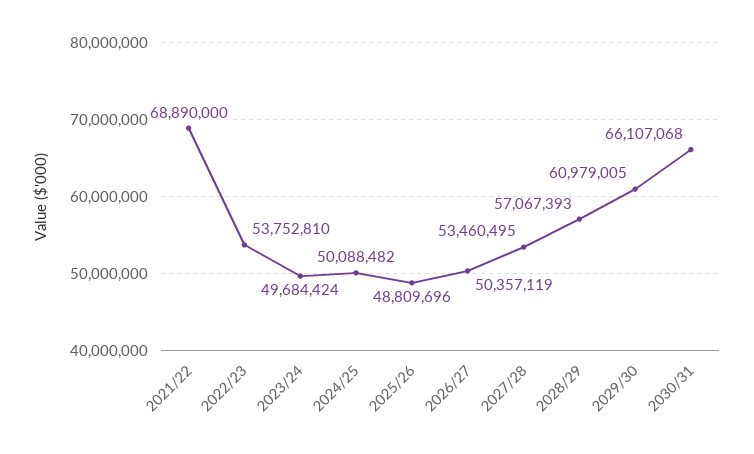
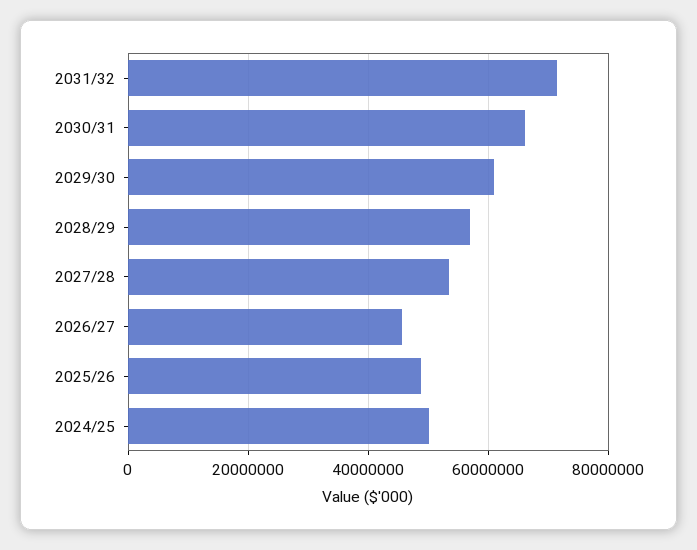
2021/22: 68890000 -> none
2022/23: 53752810 -> none
2023/24: 49684424 -> none
2026/27: 50357119 -> 46000000
2031/32: none -> 72000000

